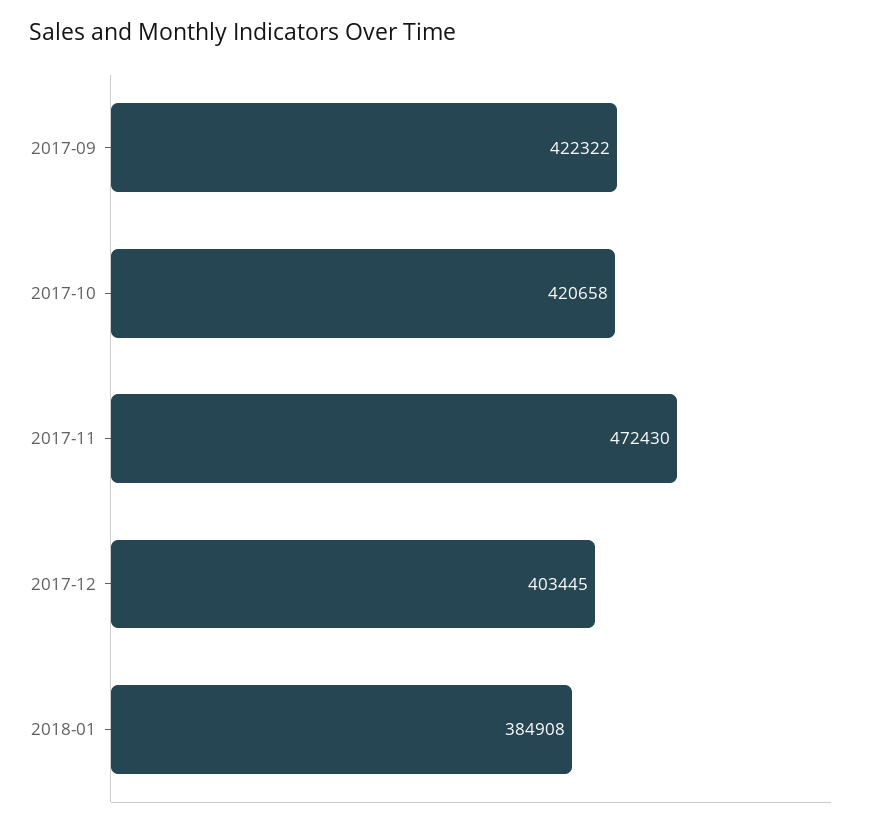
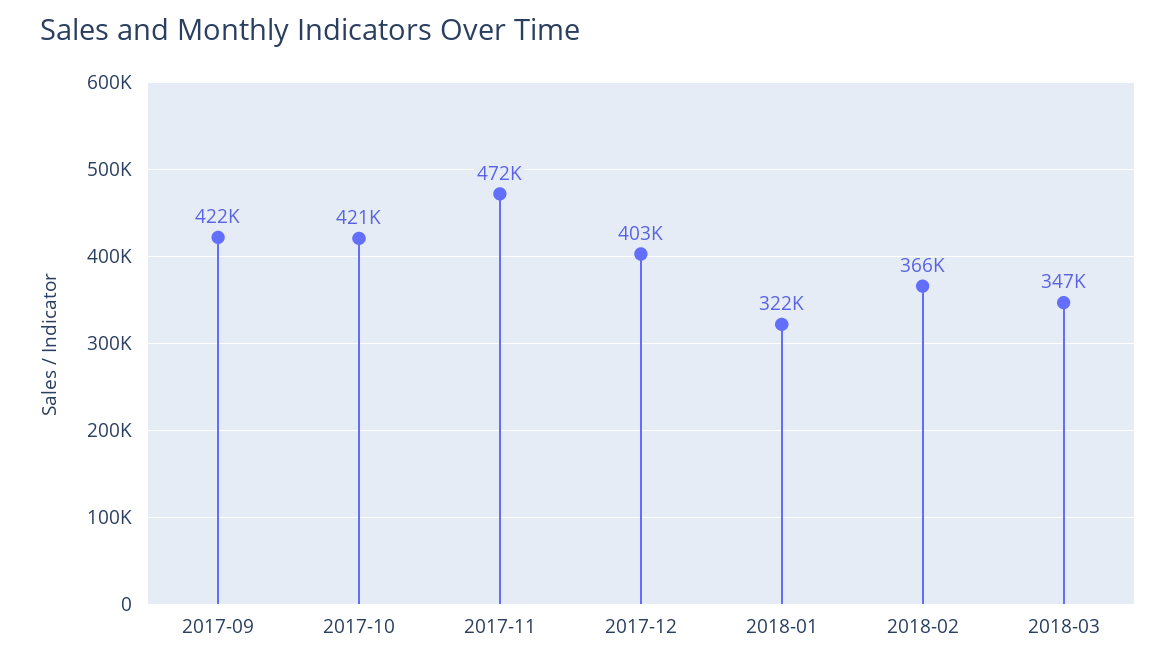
2018-01: 384908 -> 322000
2018-02: none -> 366000
2018-03: none -> 347000

